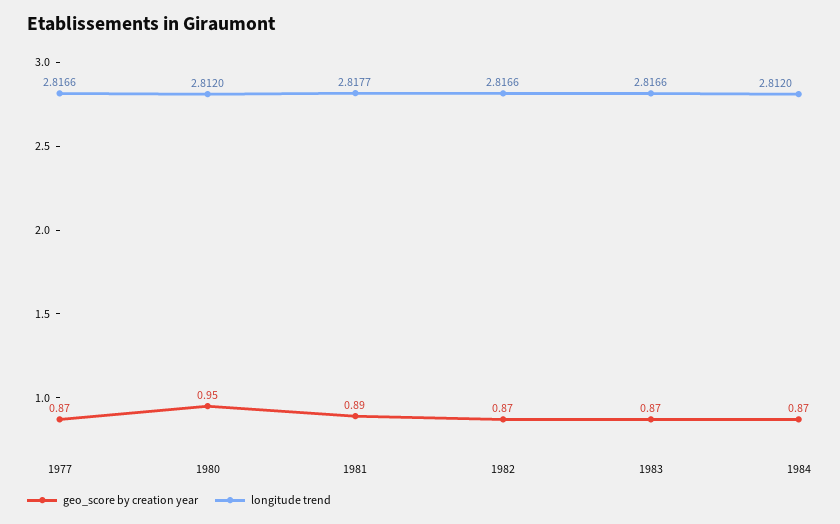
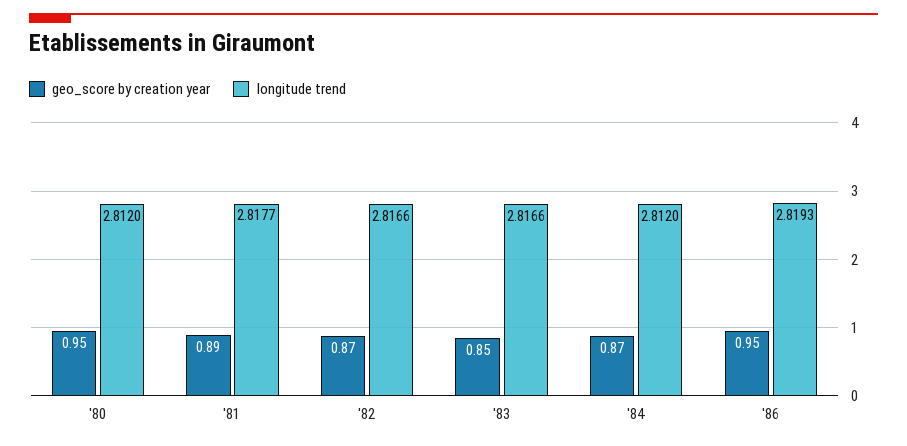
geo_score by creation year, 1977: 0.87 -> none
longitude trend, 1977: 2.8166 -> none
geo_score by creation year, 1983: 0.87 -> 0.85
geo_score by creation year, '86: none -> 0.95
longitude trend, '86: none -> 2.8193

